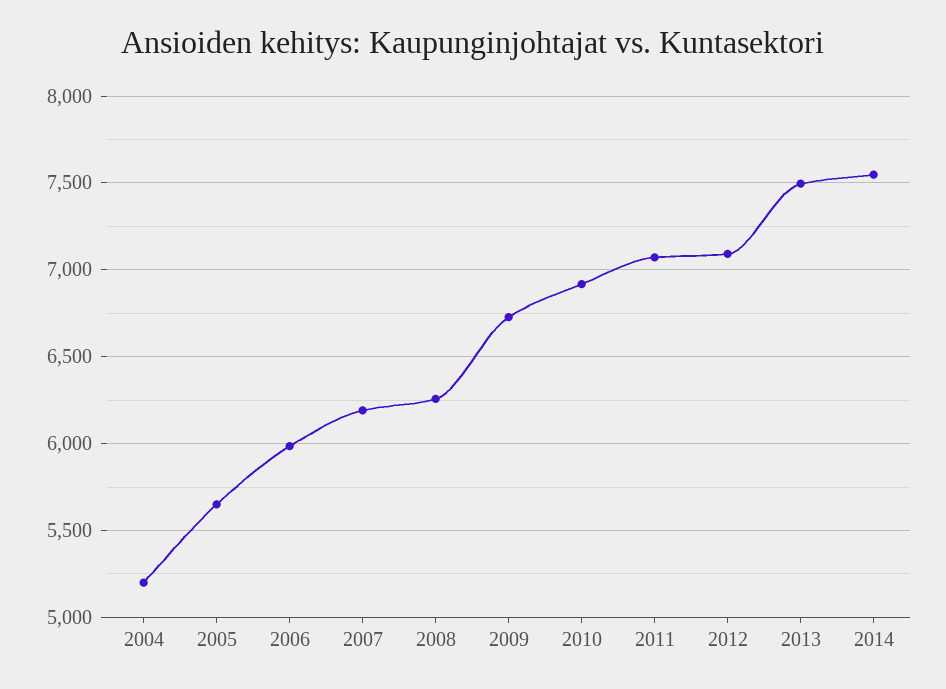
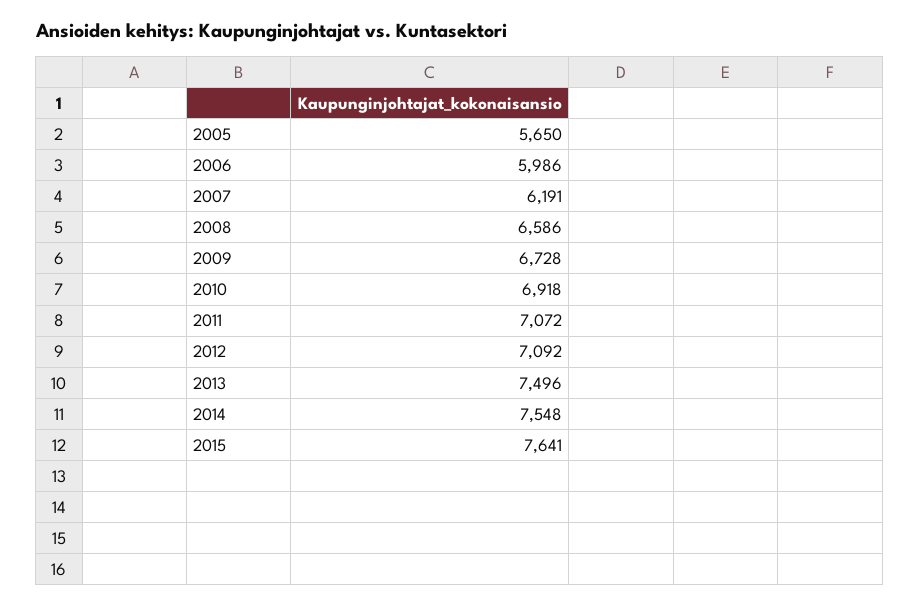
2004: 5200 -> none
2008: 6250 -> 6586
2015: none -> 7641

